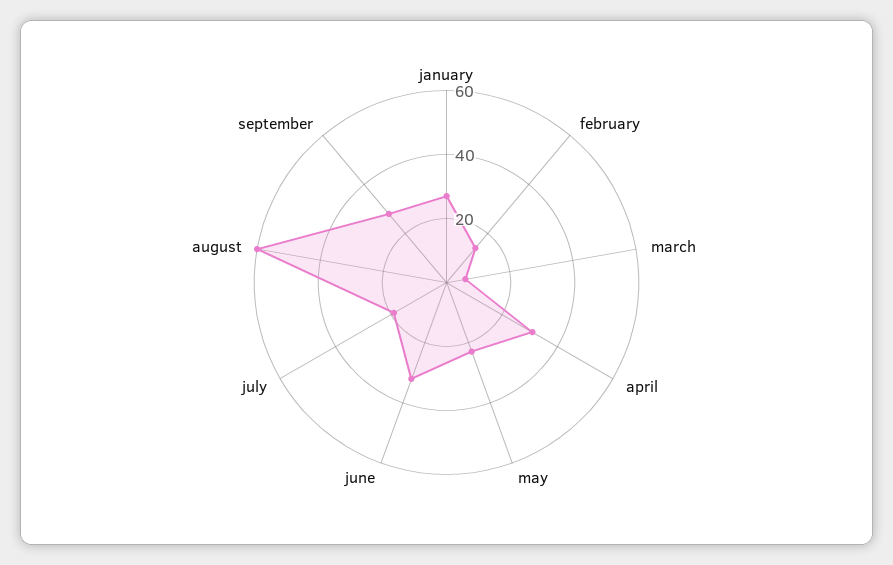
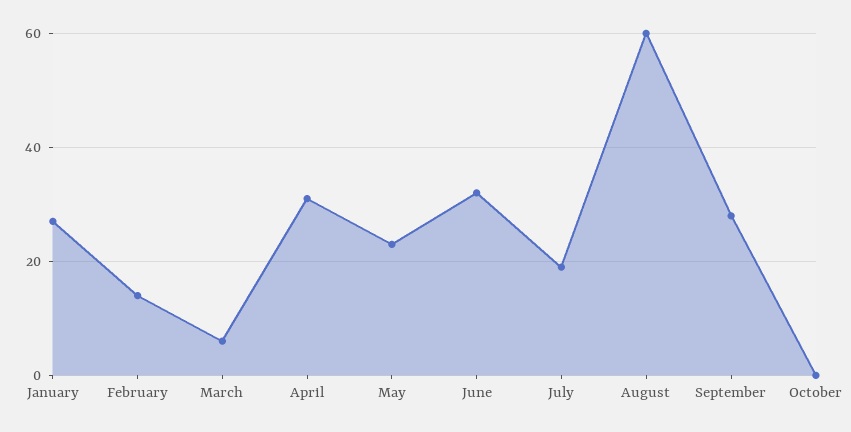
October: none -> 0

